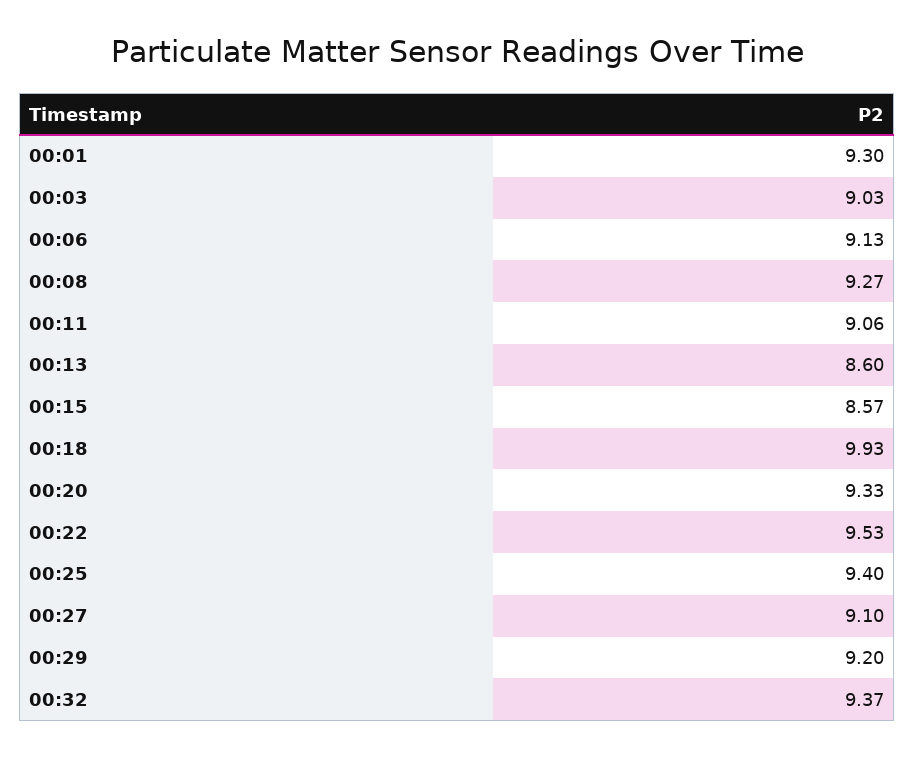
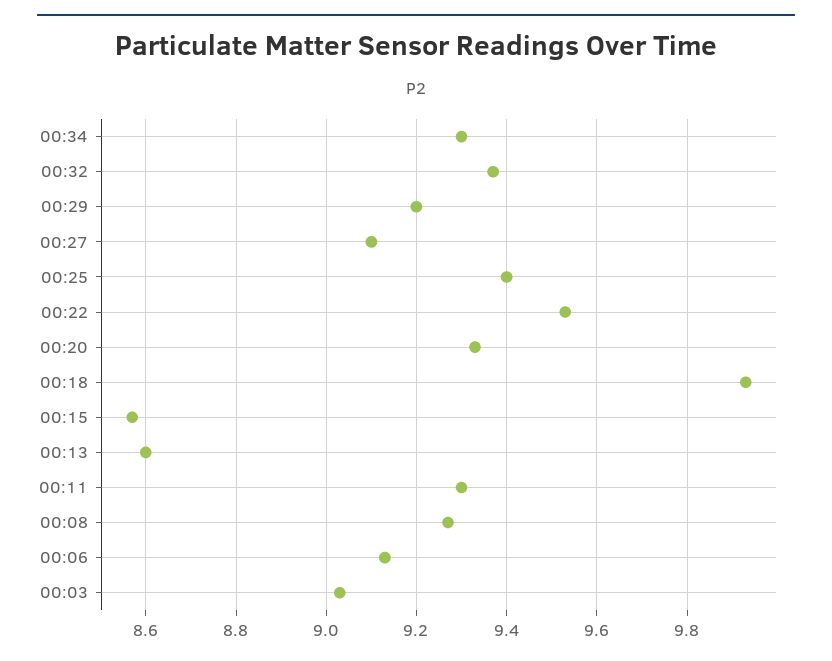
00:01: 9.3 -> none
00:11: 9.06 -> 9.3
00:34: none -> 9.3

